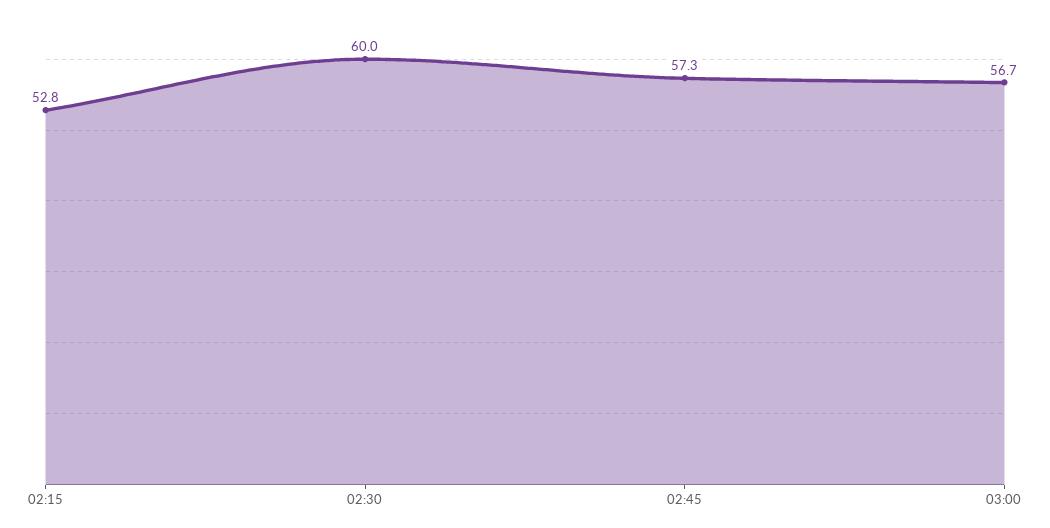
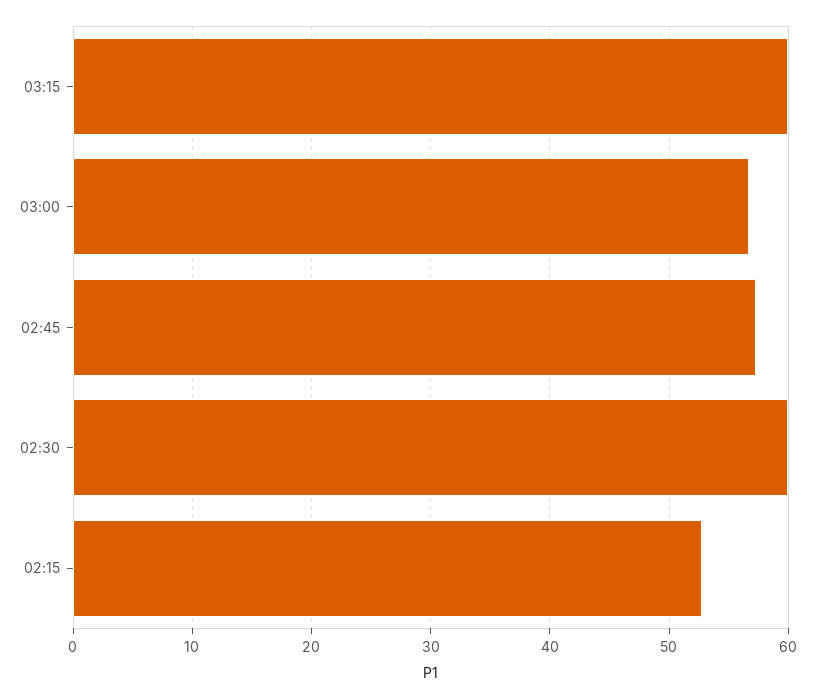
03:15: none -> 60

